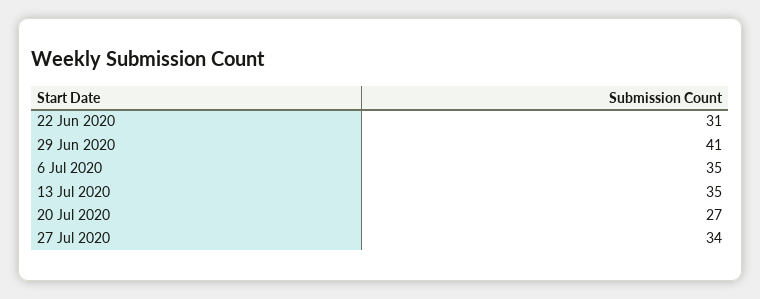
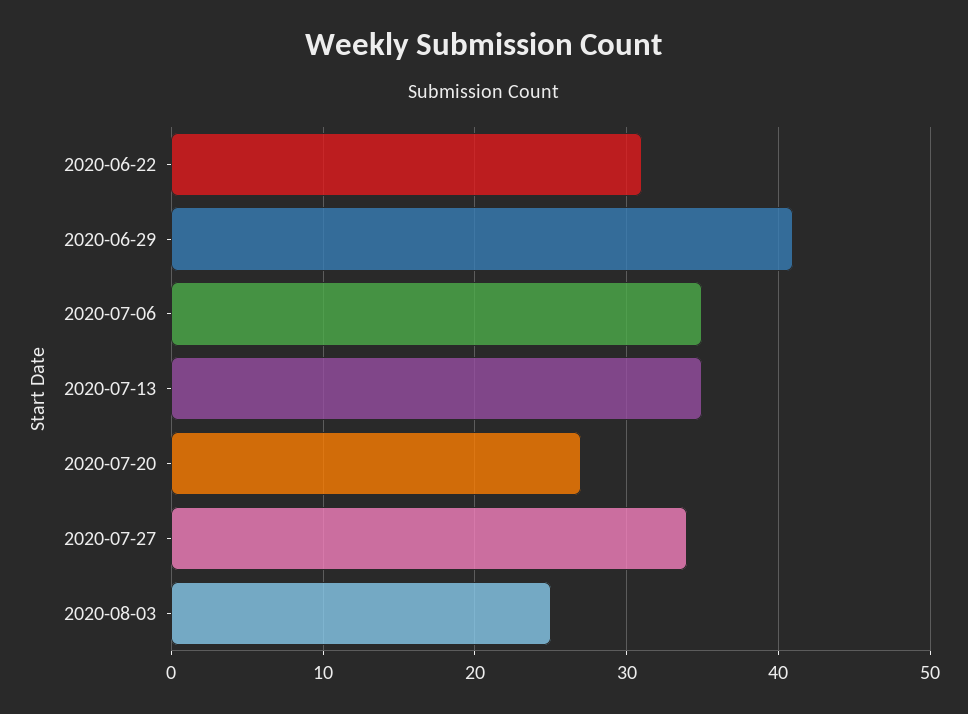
2020-08-03: none -> 25

